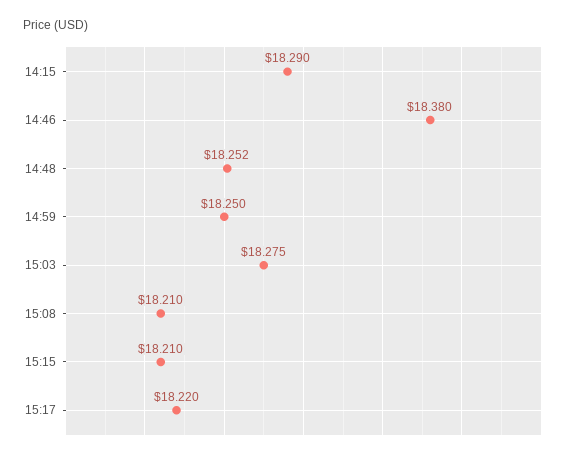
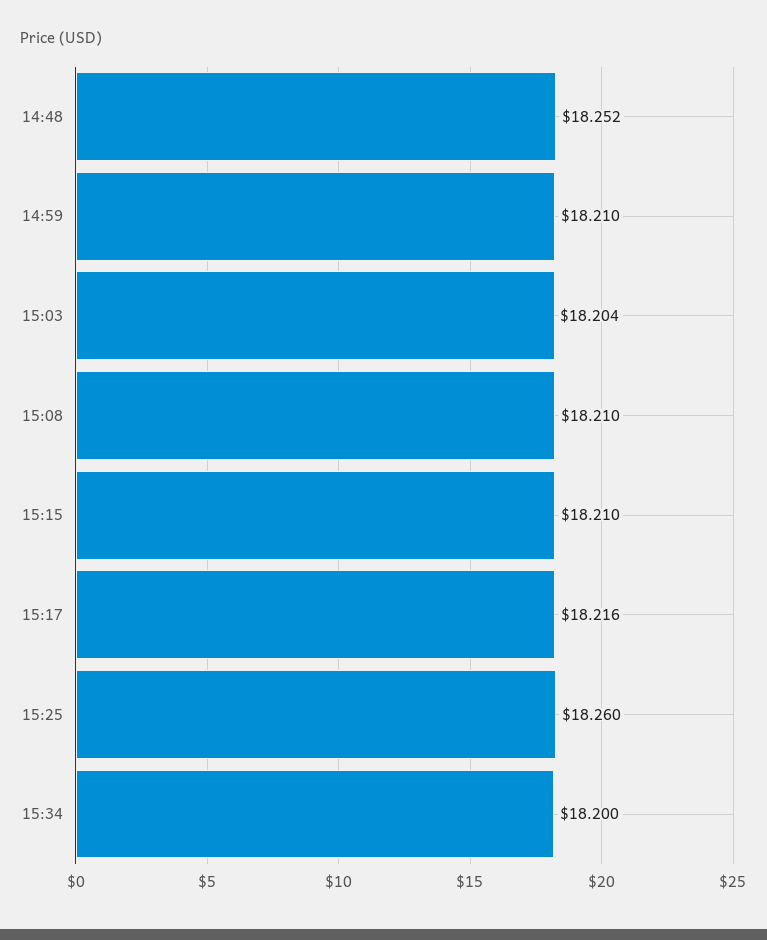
14:15: 18.29 -> none
14:46: 18.38 -> none
14:59: 18.25 -> 18.21
15:03: 18.275 -> 18.204
15:17: 18.22 -> 18.216
15:25: none -> 18.26
15:34: none -> 18.2

